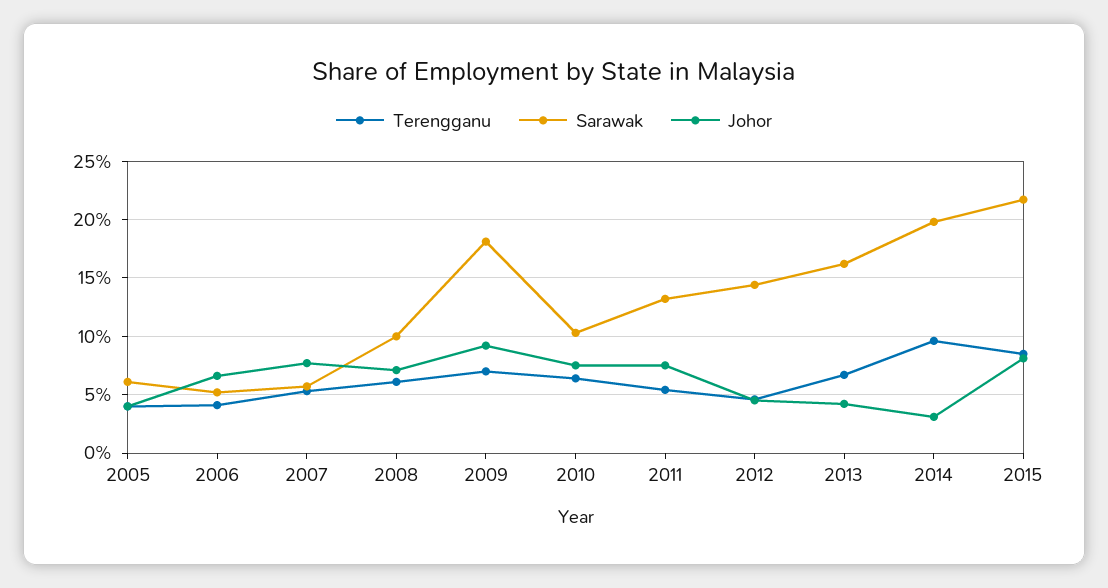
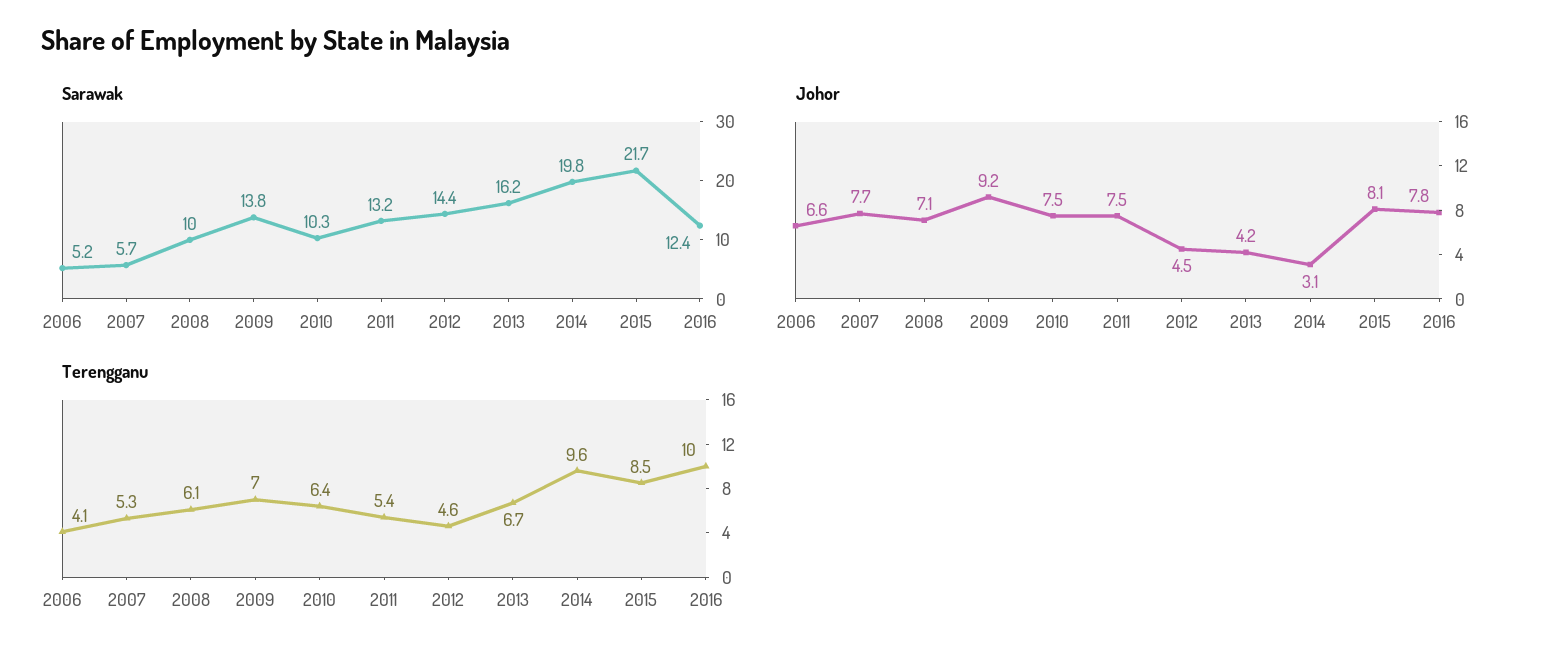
Terengganu, 2005: 4 -> none
Sarawak, 2005: 6 -> none
Johor, 2005: 4 -> none
Sarawak, 2009: 18 -> 13.8
Sarawak, 2016: none -> 12.4
Johor, 2016: none -> 7.8
Terengganu, 2016: none -> 10

